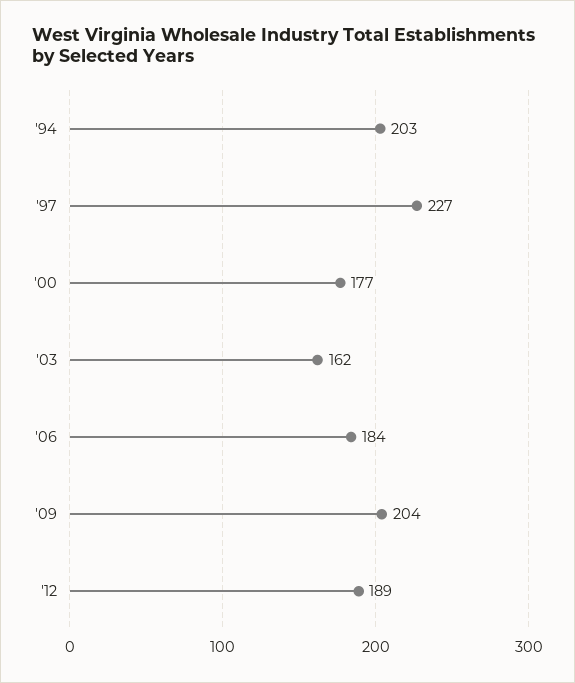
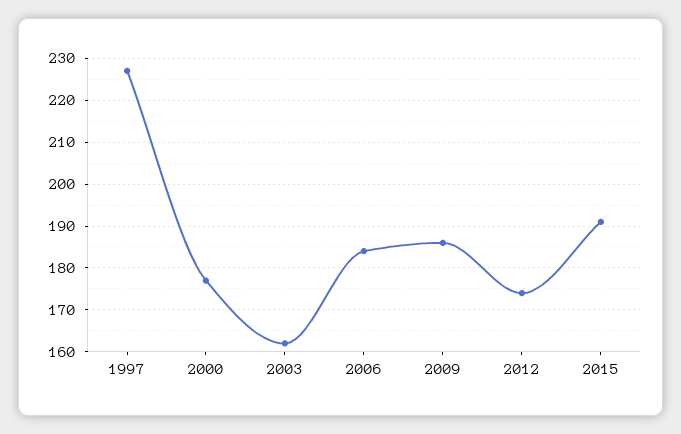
'94: 203 -> none
'09: 204 -> 185
'12: 189 -> 175
2015: none -> 190

